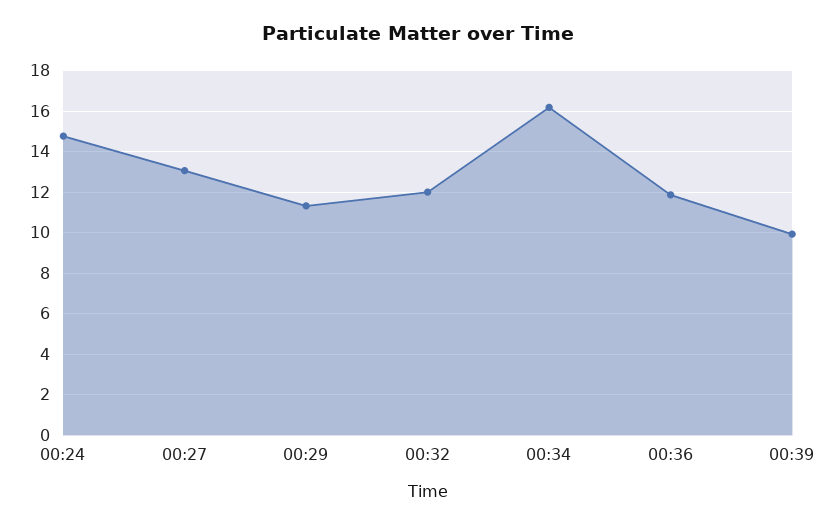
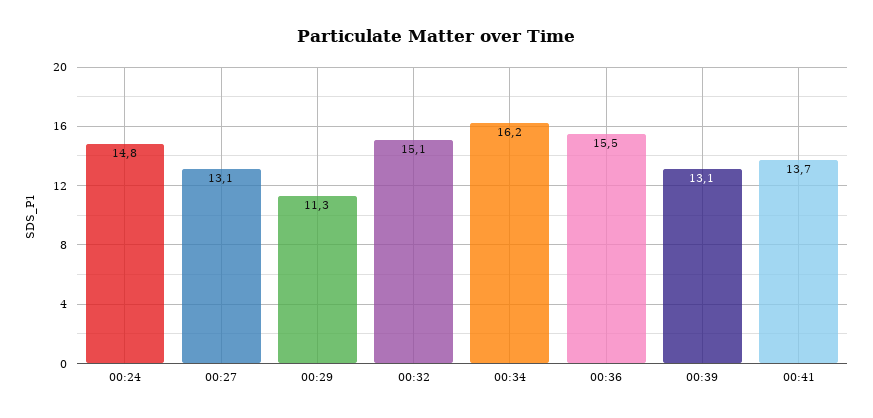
00:32: 12 -> 15.1
00:36: 12 -> 15.5
00:39: 10 -> 13.1
00:41: none -> 13.7

